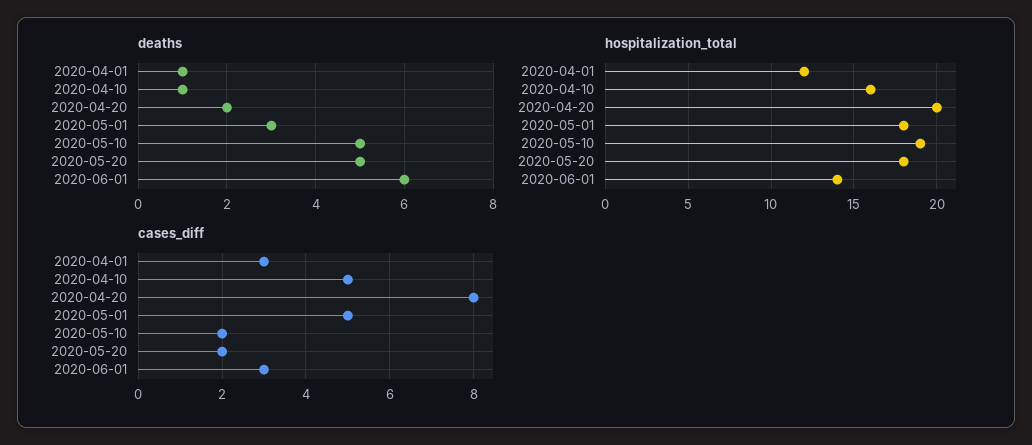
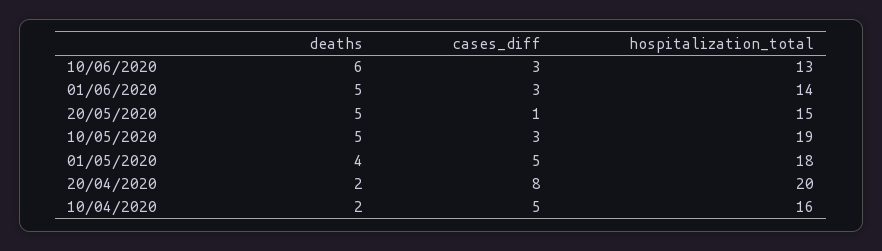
deaths, 2020-04-01: 1 -> none
deaths, 2020-04-10: 1 -> 2
deaths, 2020-05-01: 3 -> 4
deaths, 2020-06-01: 6 -> 5
hospitalization_total, 2020-04-01: 12 -> none
hospitalization_total, 2020-05-20: 18 -> 15
cases_diff, 2020-04-01: 3 -> none
cases_diff, 2020-05-10: 2 -> 3
cases_diff, 2020-05-20: 2 -> 1
deaths, 10/06/2020: none -> 6
cases_diff, 10/06/2020: none -> 3
hospitalization_total, 10/06/2020: none -> 13

